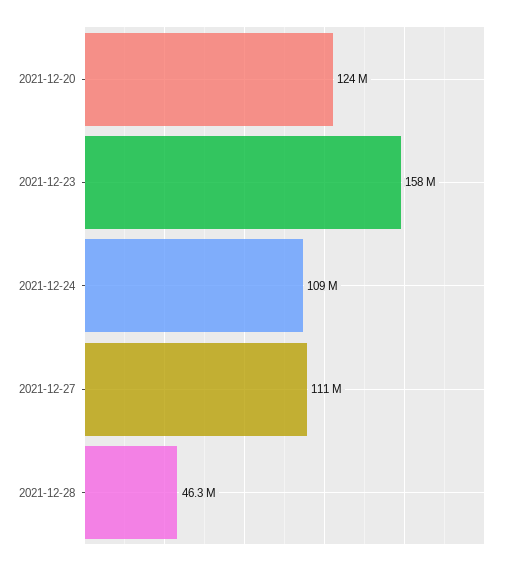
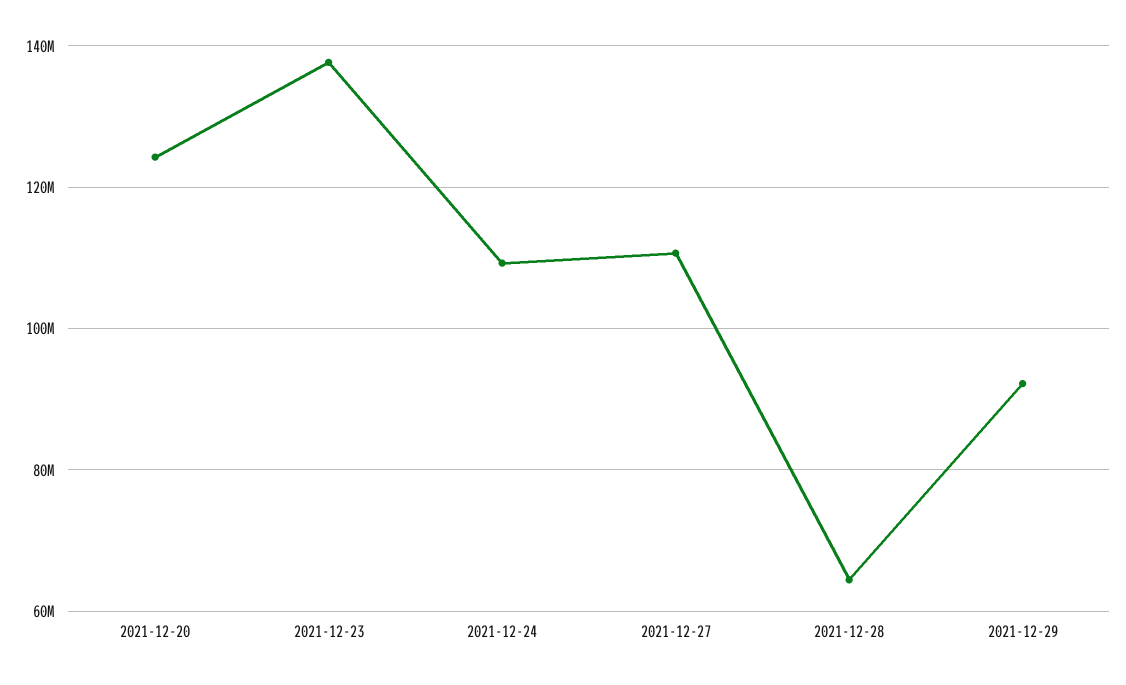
2021-12-23: 158000000 -> 138000000
2021-12-28: 46300000 -> 64000000
2021-12-29: none -> 92000000

